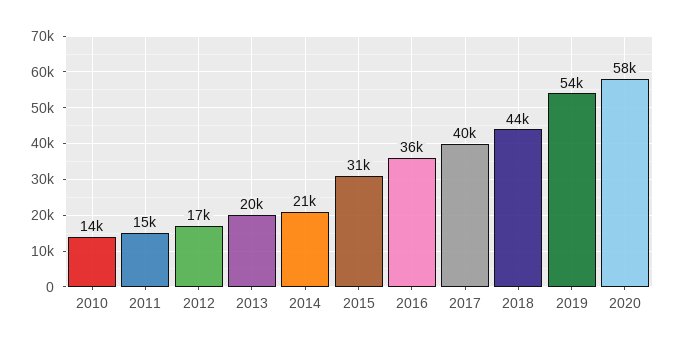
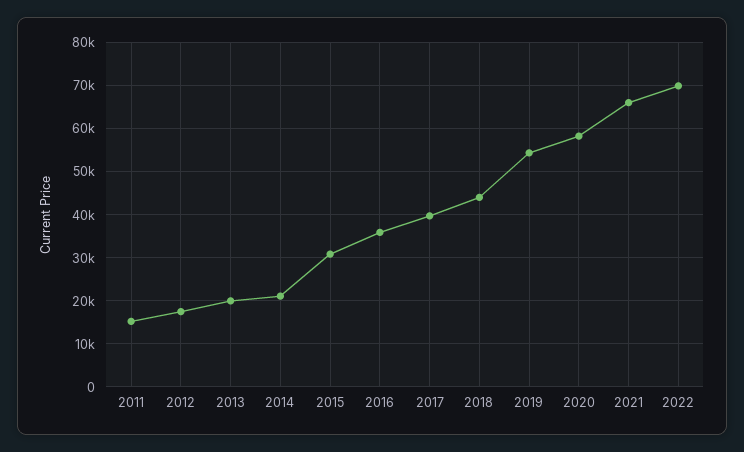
2010: 14000 -> none
2021: none -> 66000
2022: none -> 70000

